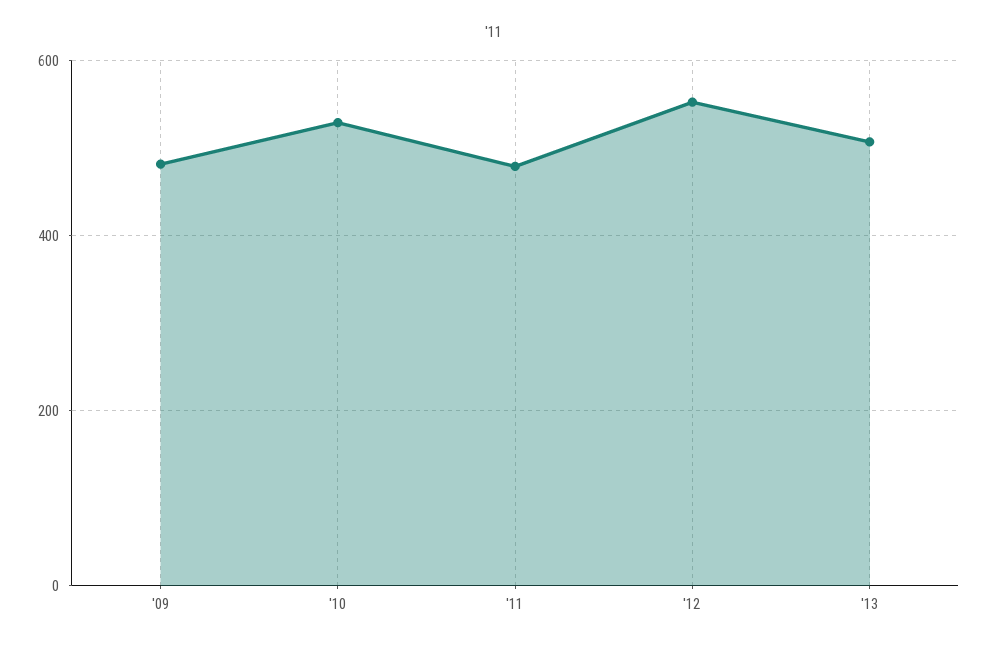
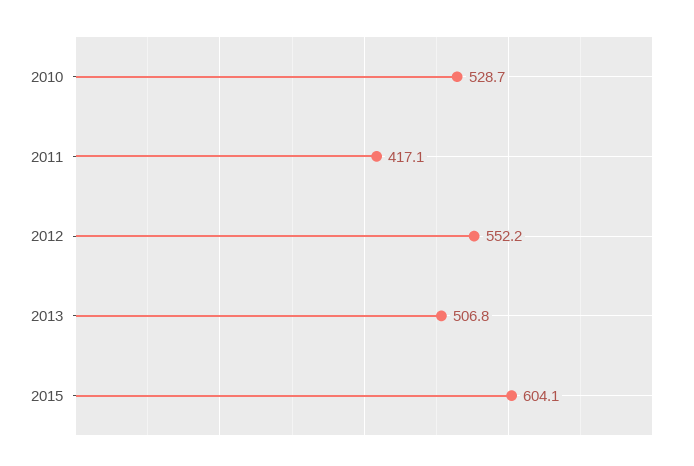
'09: 480 -> none
'11: 480 -> 417.1
2015: none -> 604.1

